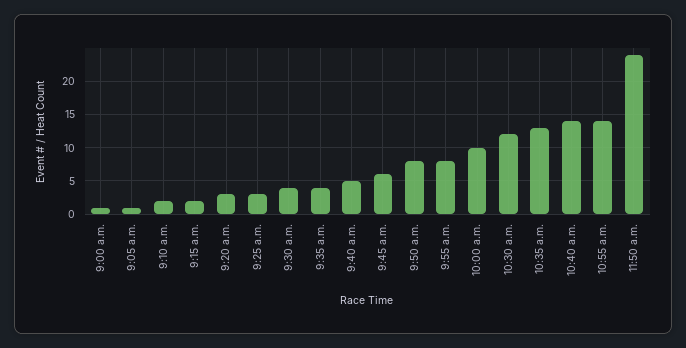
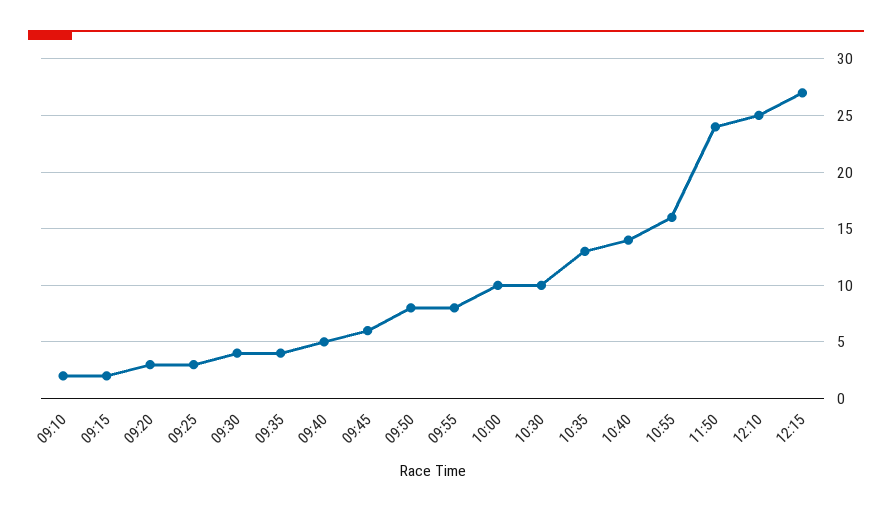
9:00 a.m.: 1 -> none
9:05 a.m.: 1 -> none
10:30 a.m.: 12 -> 10
10:55 a.m.: 14 -> 16
12:10: none -> 25
12:15: none -> 27

